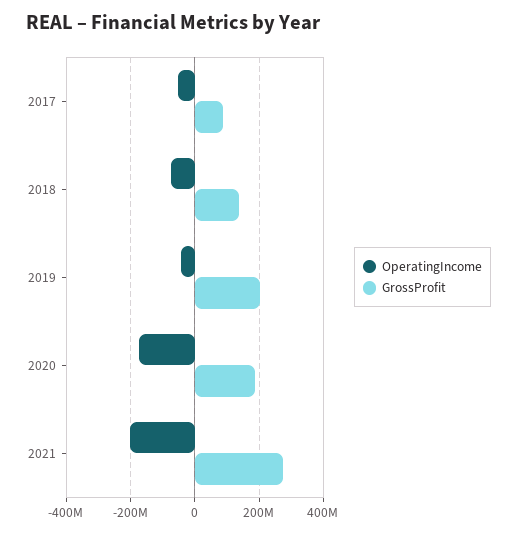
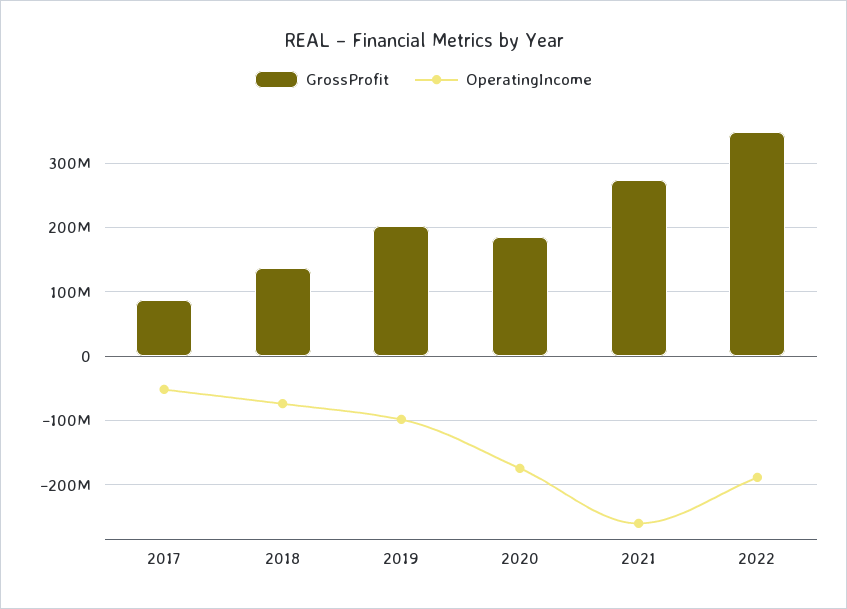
OperatingIncome, 2019: -40000000 -> -100000000
OperatingIncome, 2021: -200000000 -> -260000000
GrossProfit, 2022: none -> 350000000
OperatingIncome, 2022: none -> -190000000

